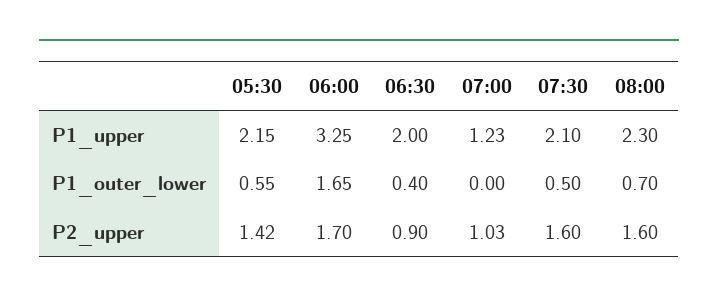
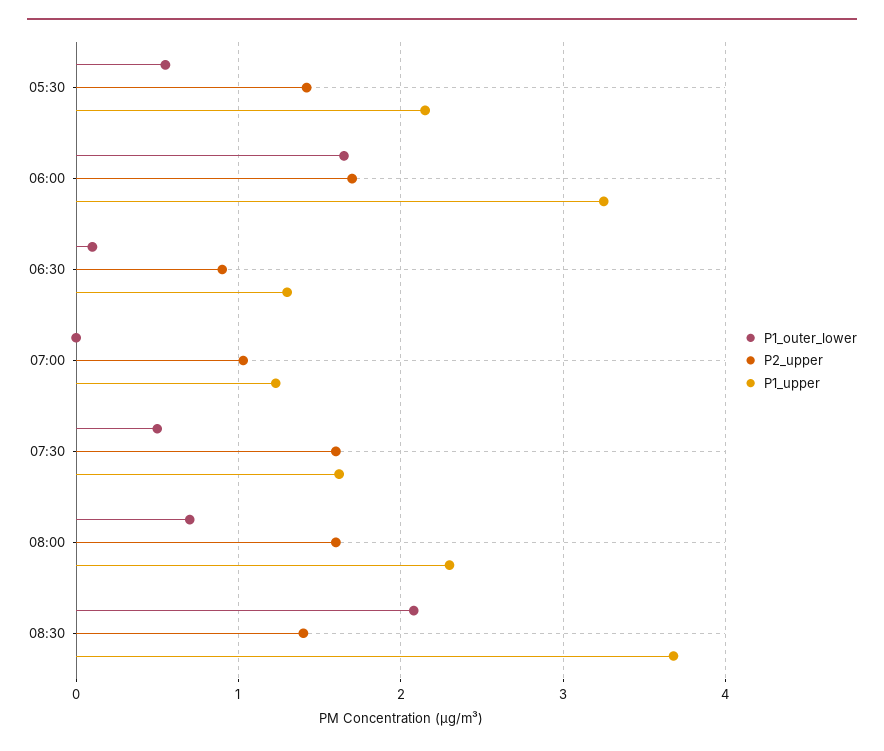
P1_upper, 06:30: 2 -> 1.3
P1_upper, 07:30: 2.1 -> 1.6
P1_outer_lower, 06:30: 0.4 -> 0.1
P1_outer_lower, 08:30: none -> 2.1
P2_upper, 08:30: none -> 1.4
P1_upper, 08:30: none -> 3.7

